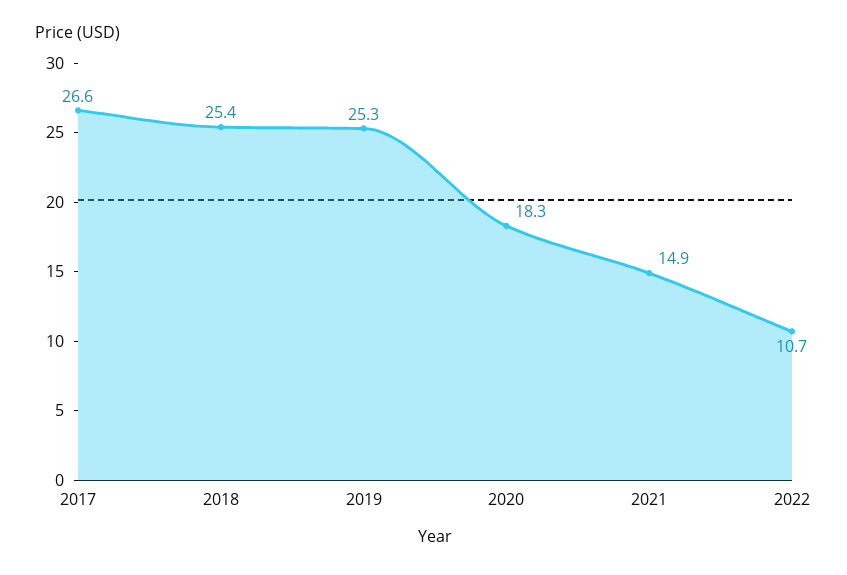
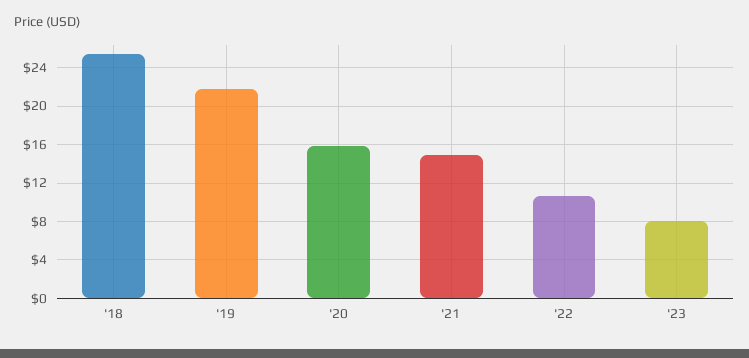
2017: 26.6 -> none
2019: 25.3 -> 22
2020: 18.3 -> 16
'23: none -> 8

